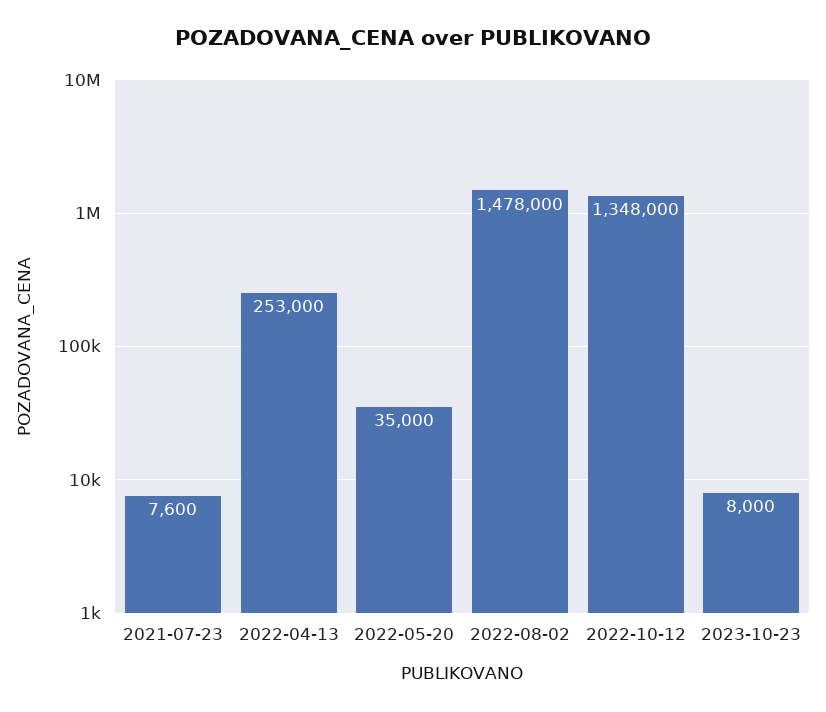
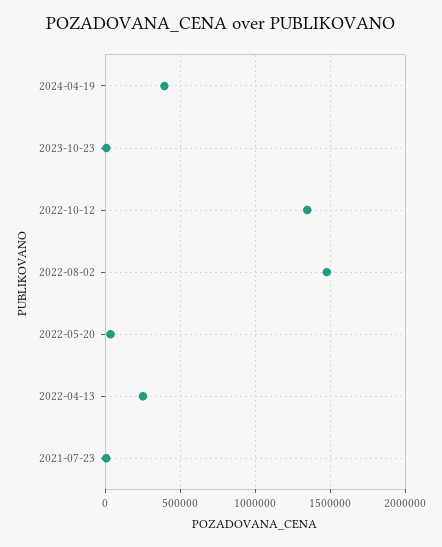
2024-04-19: none -> 400000

